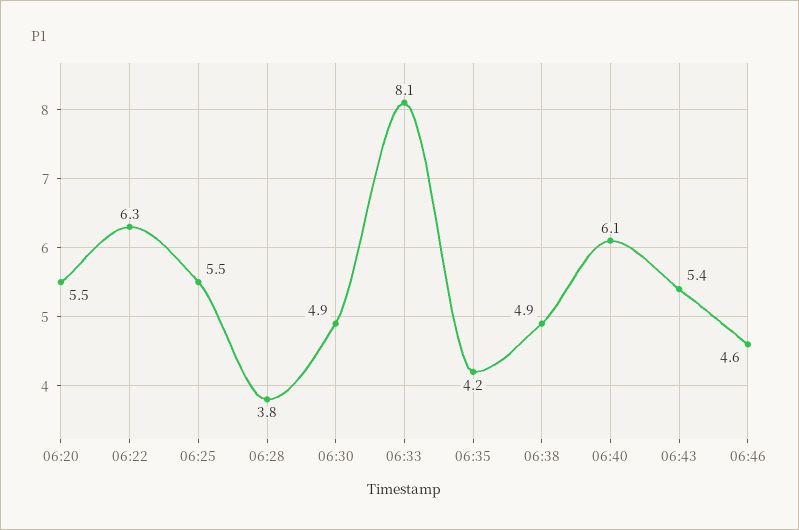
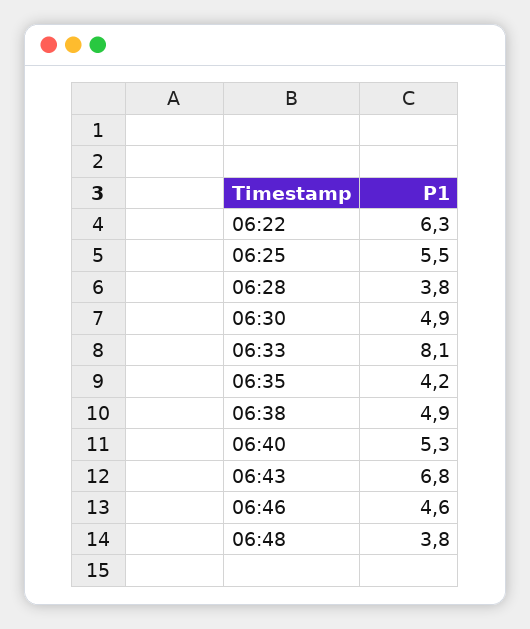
06:20: 5.5 -> none
06:40: 6.1 -> 5.3
06:43: 5.4 -> 6.8
06:48: none -> 3.8

